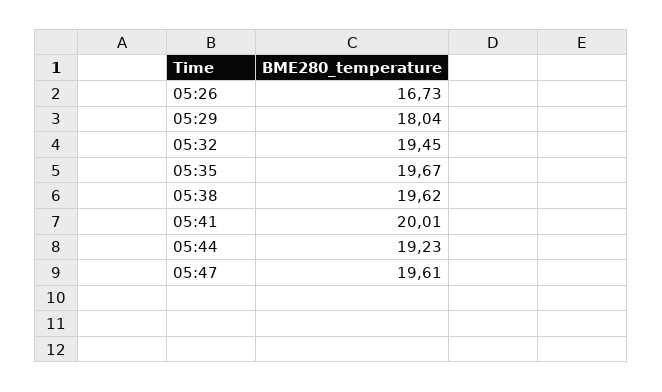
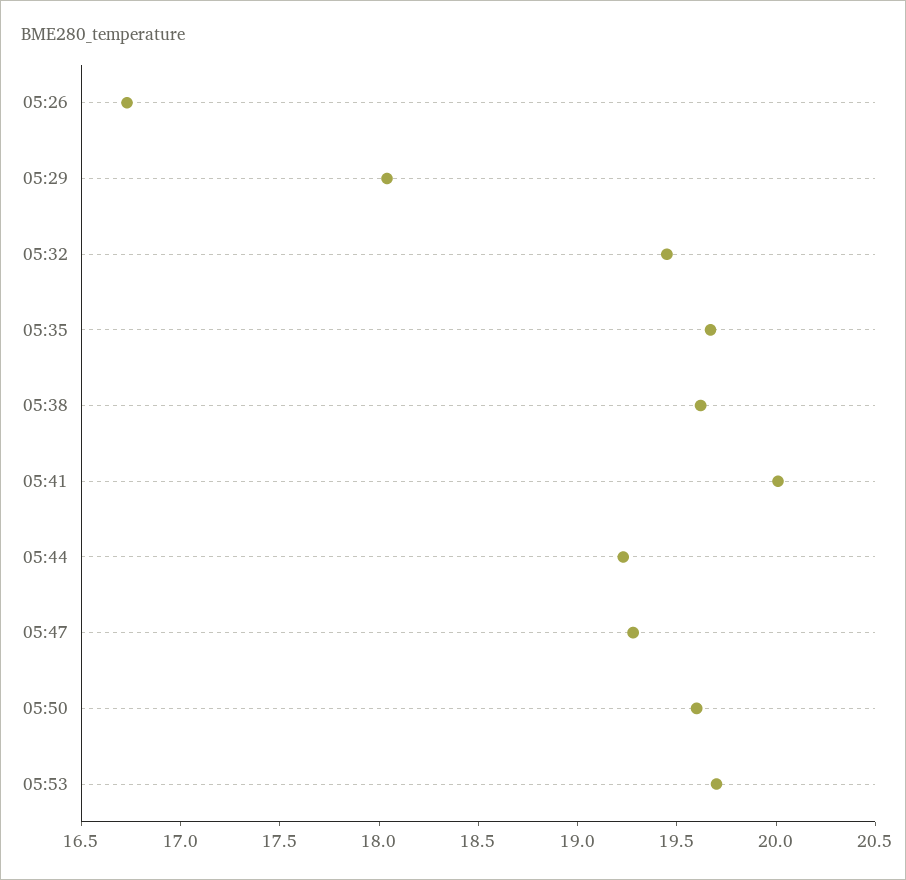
05:47: 19.61 -> 19.3
05:50: none -> 19.6
05:53: none -> 19.7

